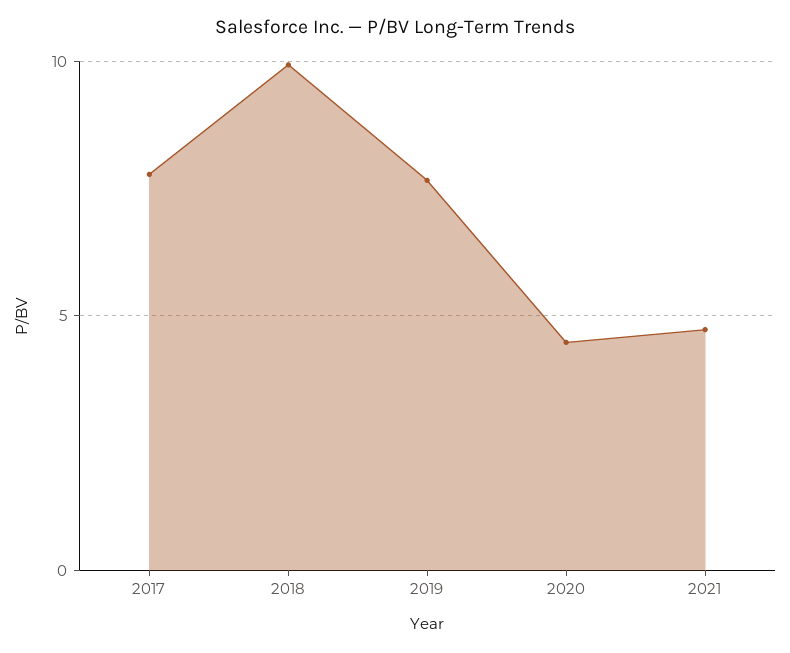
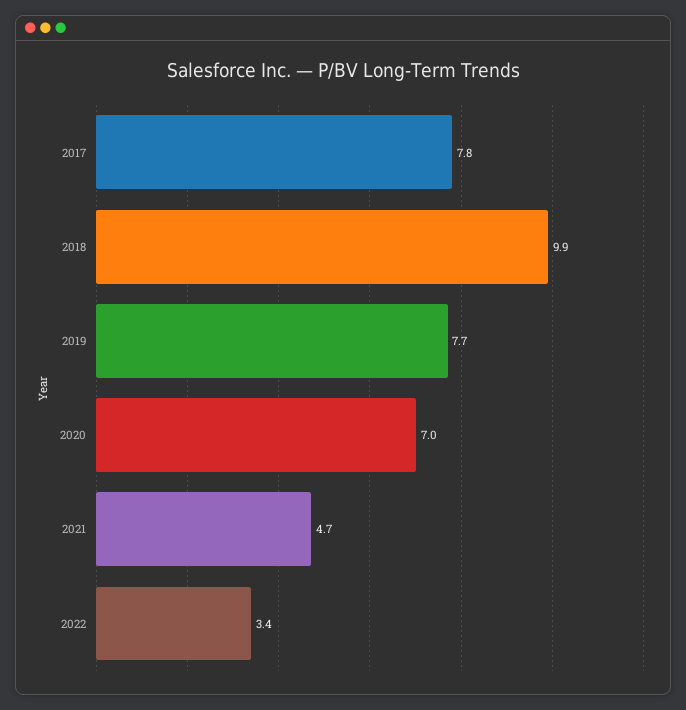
2020: 4.5 -> 7
2022: none -> 3.4

